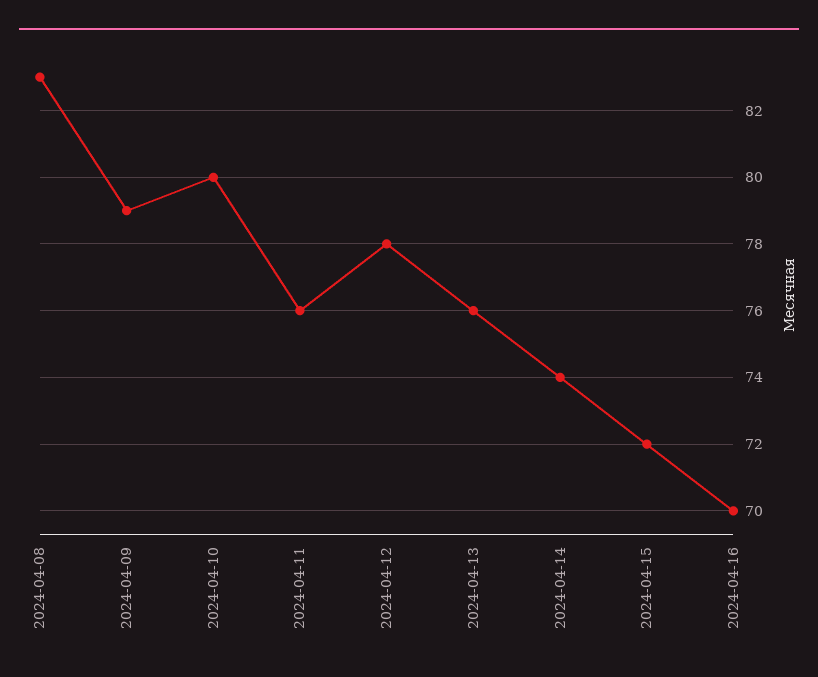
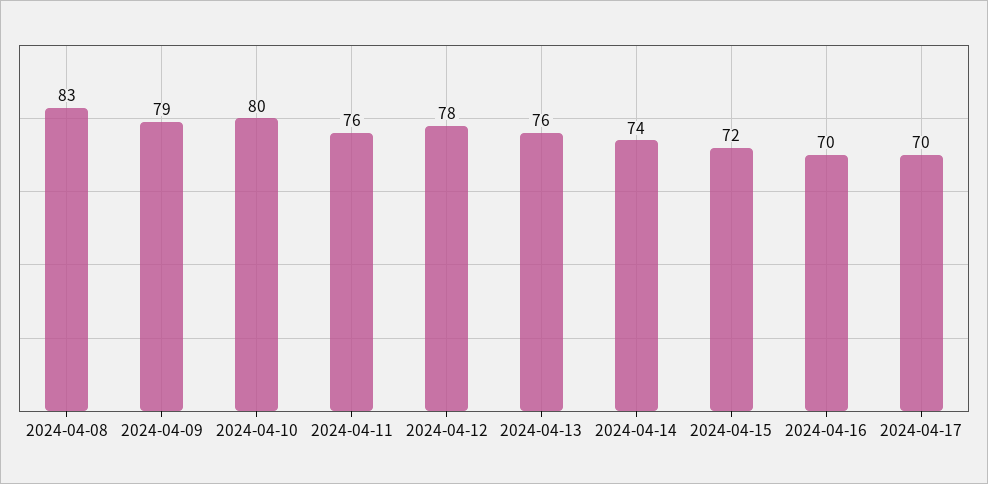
2024-04-17: none -> 70

